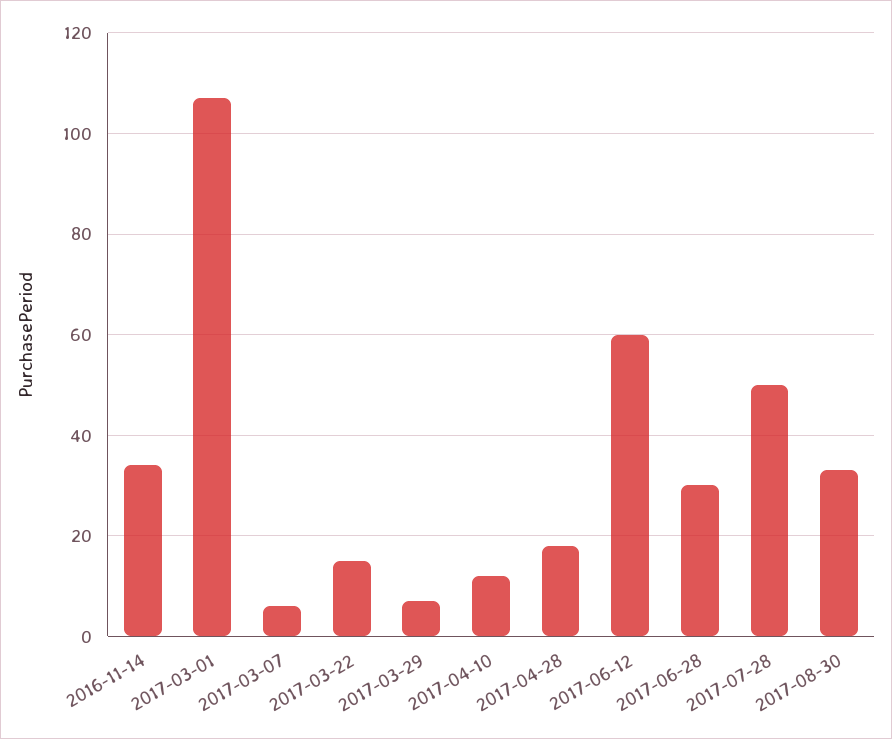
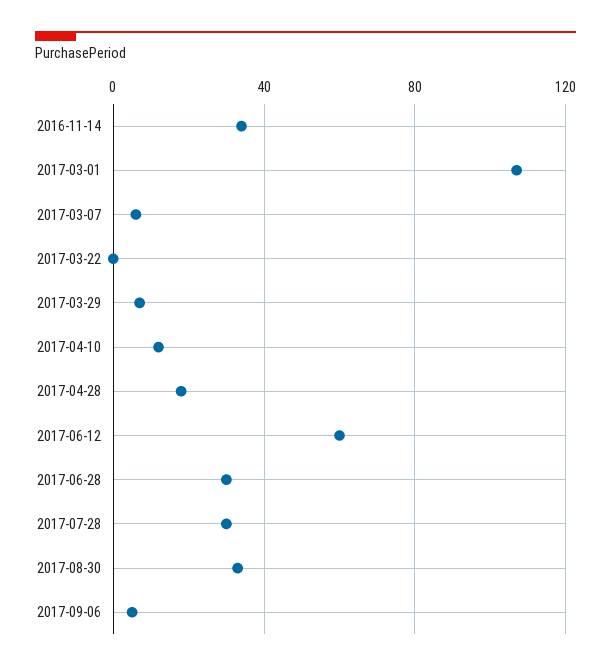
2017-03-22: 15 -> 0
2017-07-28: 50 -> 30
2017-09-06: none -> 5

